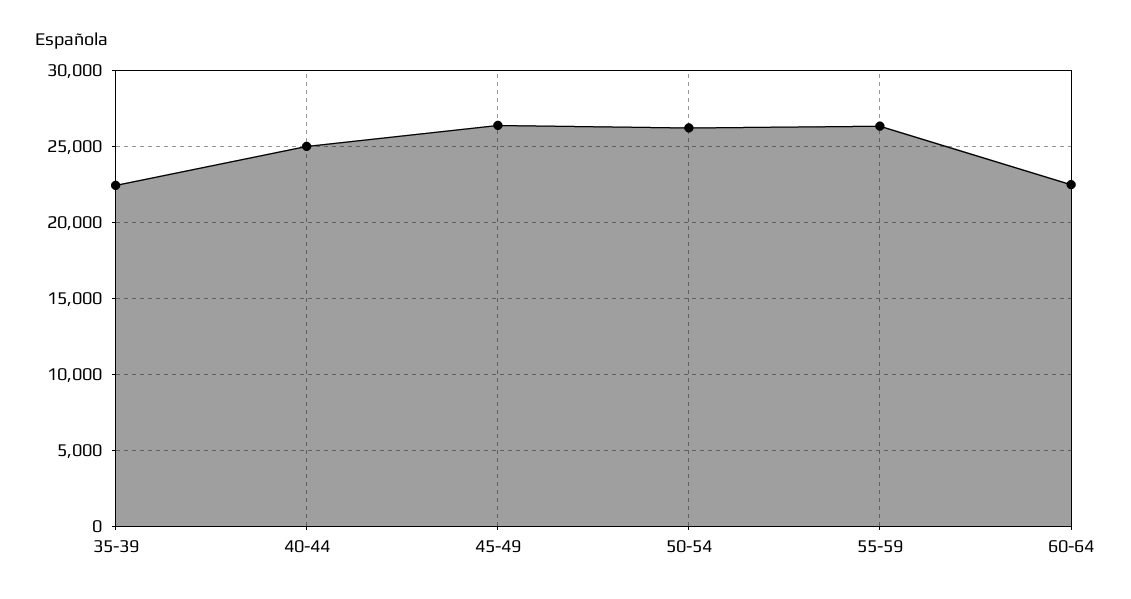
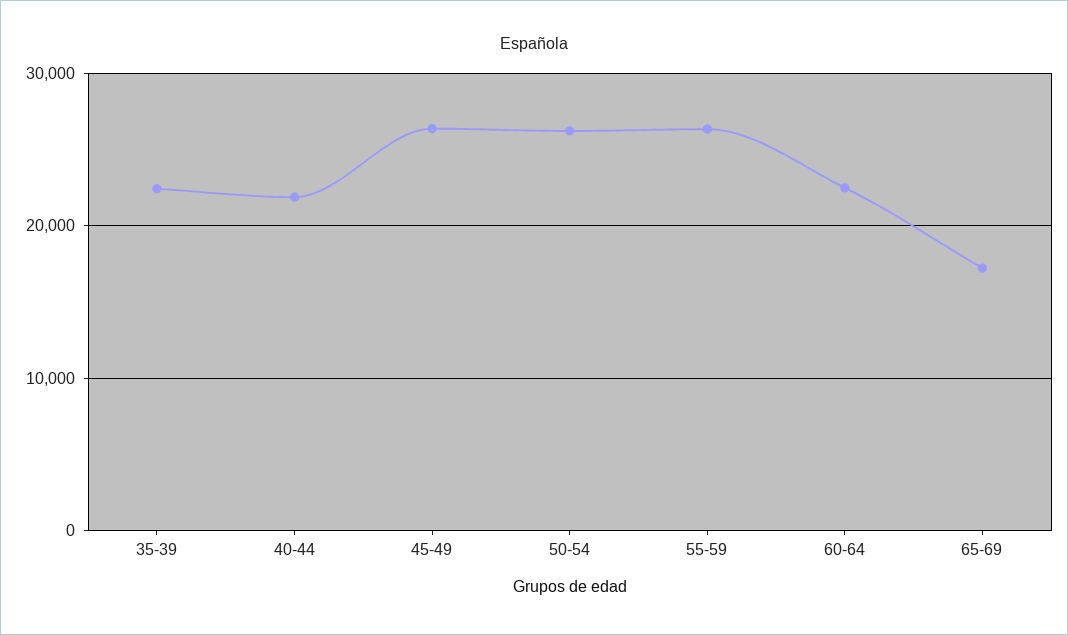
40-44: 25000 -> 22000
65-69: none -> 17000

